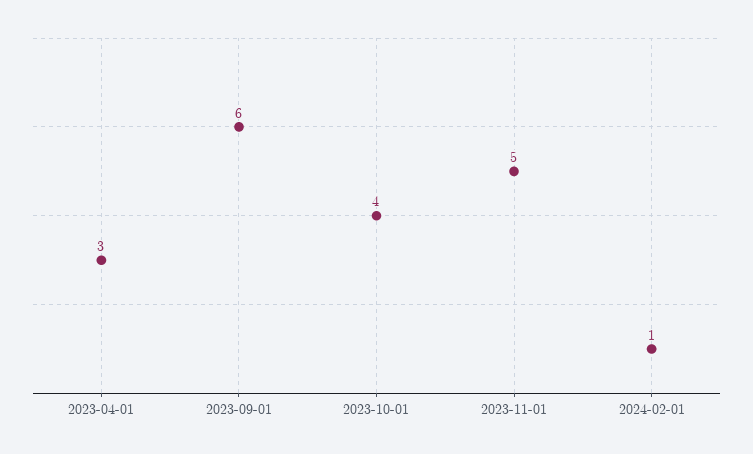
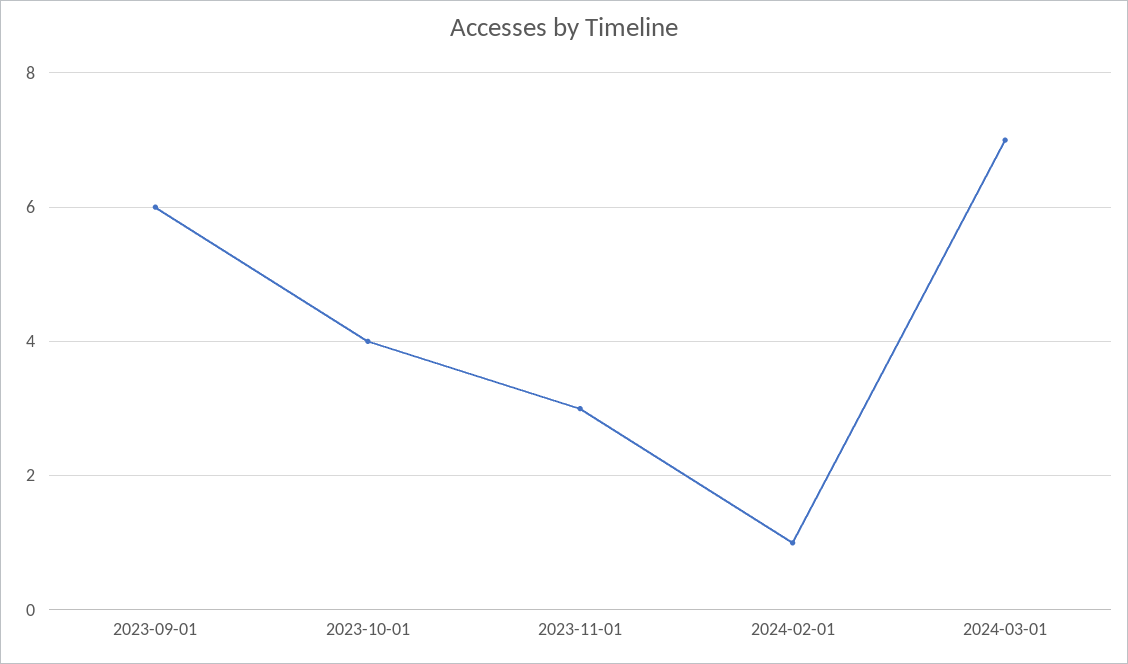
2023-04-01: 3 -> none
2023-11-01: 5 -> 3
2024-03-01: none -> 7

